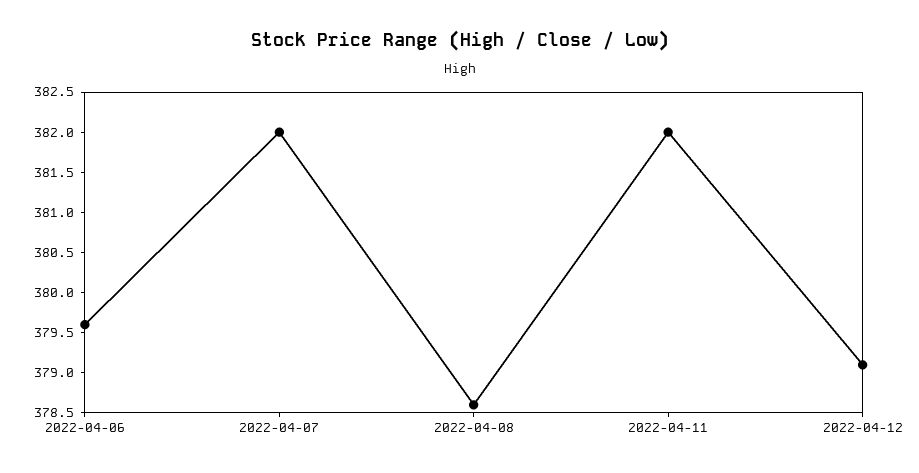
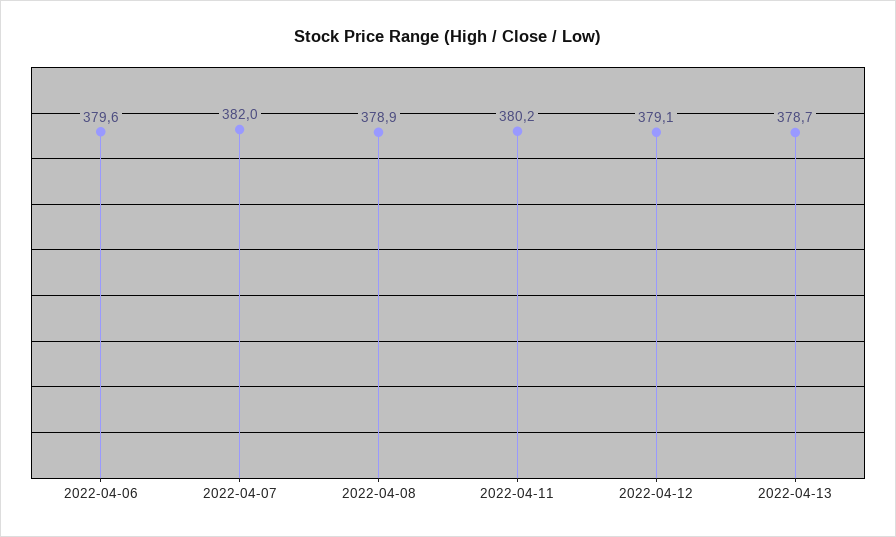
2022-04-08: 378.6 -> 378.9
2022-04-11: 382 -> 380.2
2022-04-13: none -> 378.7

